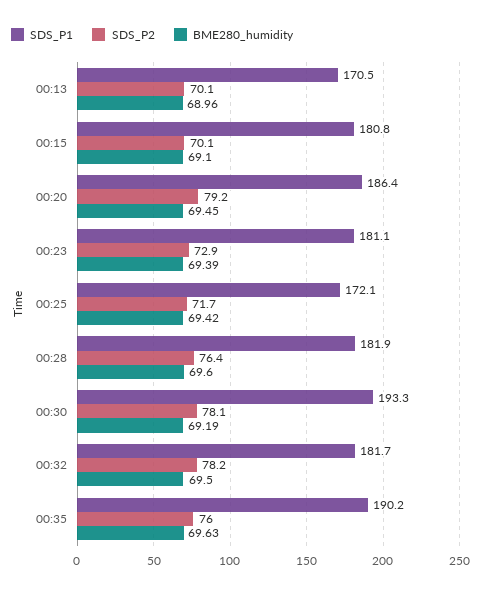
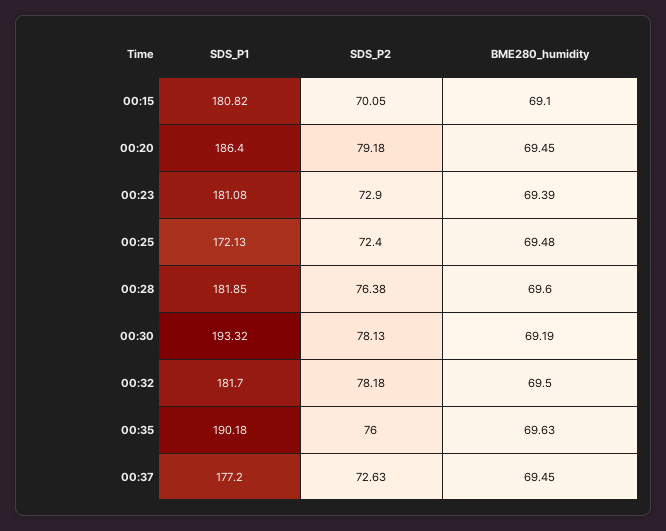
SDS_P1, 00:13: 170.5 -> none
SDS_P2, 00:13: 70.1 -> none
BME280_humidity, 00:13: 68.96 -> none
SDS_P2, 00:25: 71.7 -> 72.4
BME280_humidity, 00:25: 69.42 -> 69.48
SDS_P1, 00:37: none -> 177.2
SDS_P2, 00:37: none -> 72.63
BME280_humidity, 00:37: none -> 69.45

